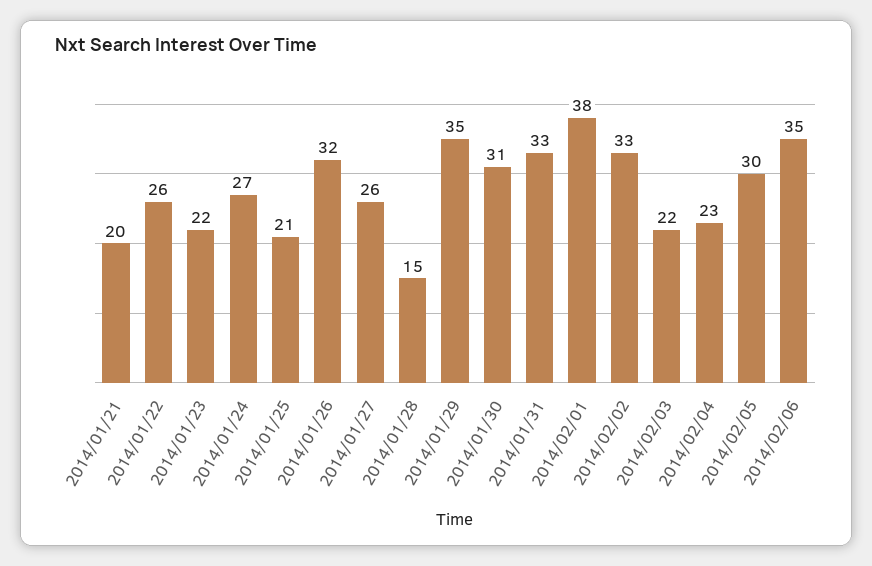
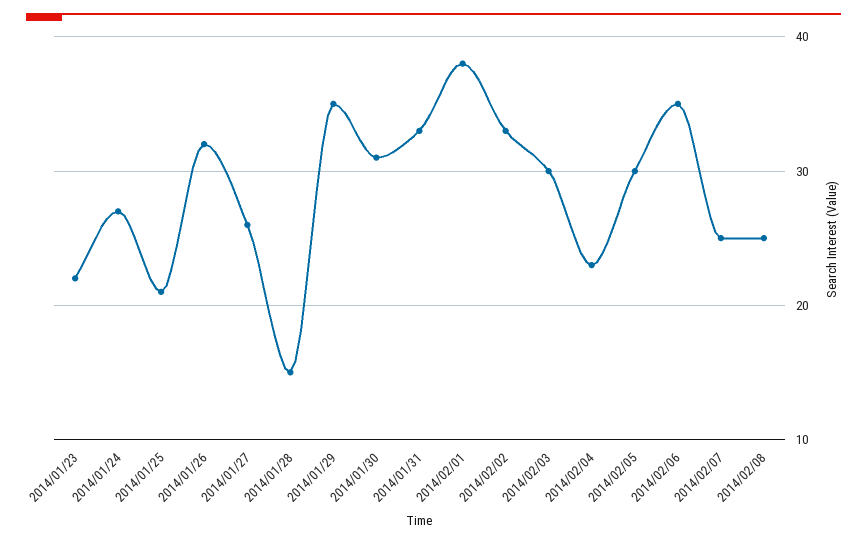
2014/01/21: 20 -> none
2014/01/22: 26 -> none
2014/02/03: 22 -> 30
2014/02/07: none -> 25
2014/02/08: none -> 25

